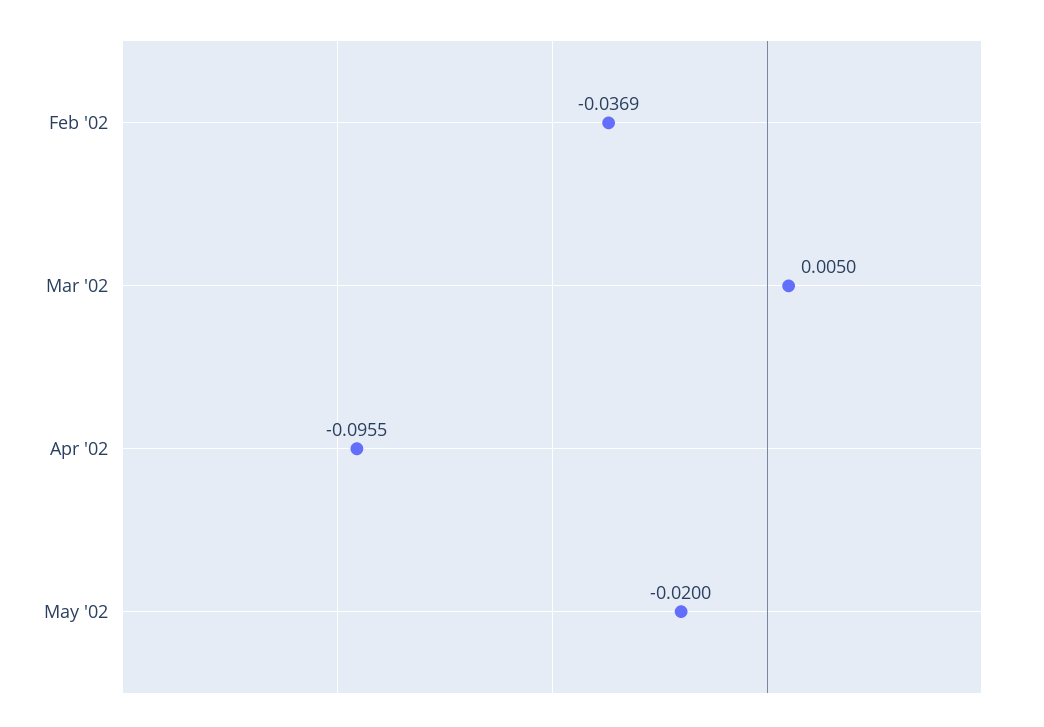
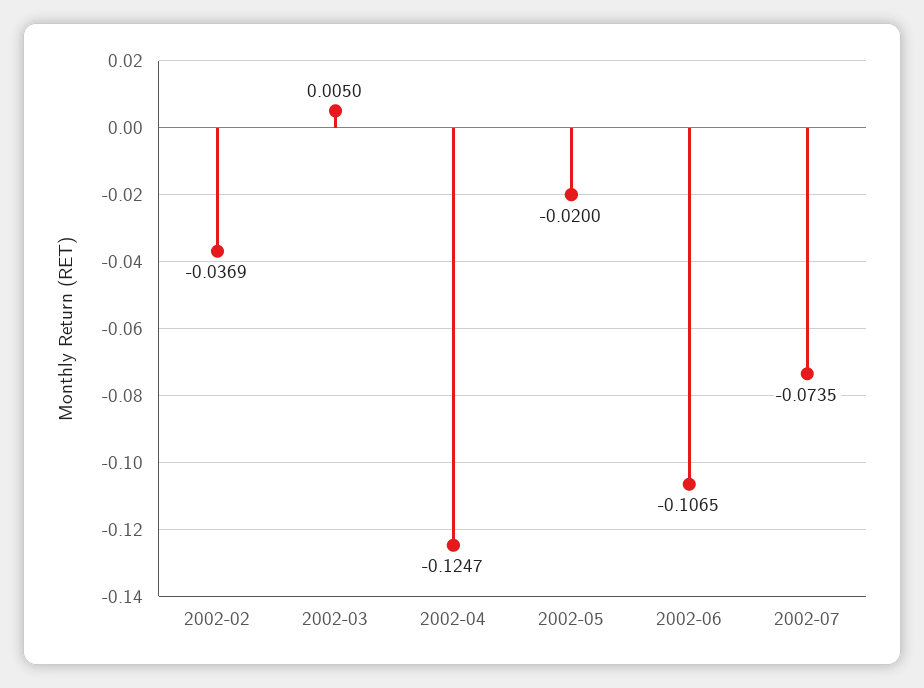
Apr '02: -0.0955 -> -0.1247
2002-06: none -> -0.1065
2002-07: none -> -0.0735

